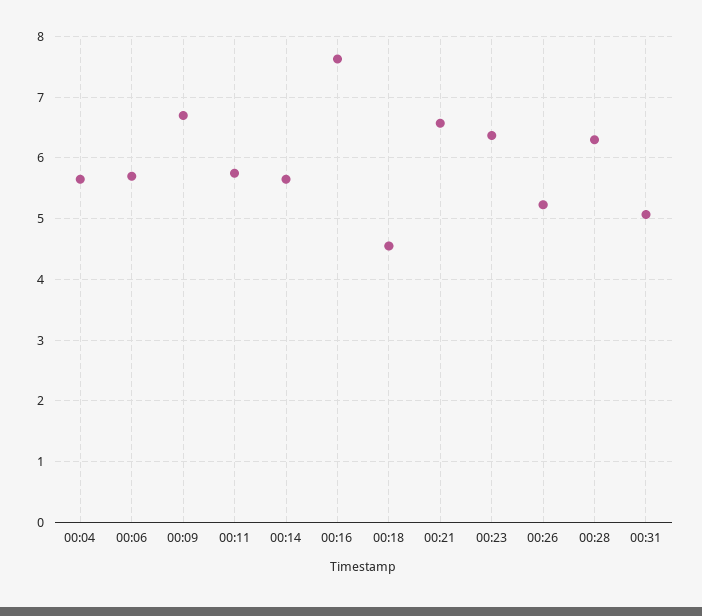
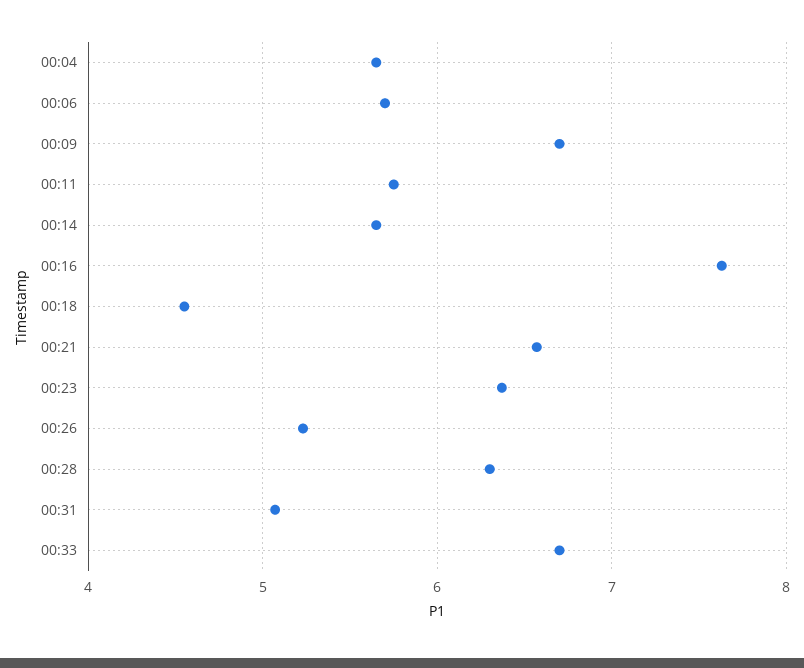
00:33: none -> 6.7

